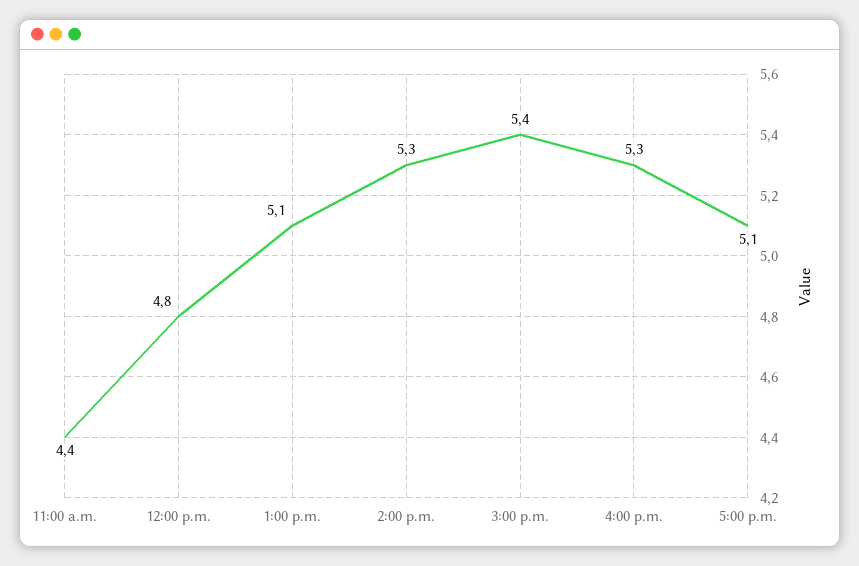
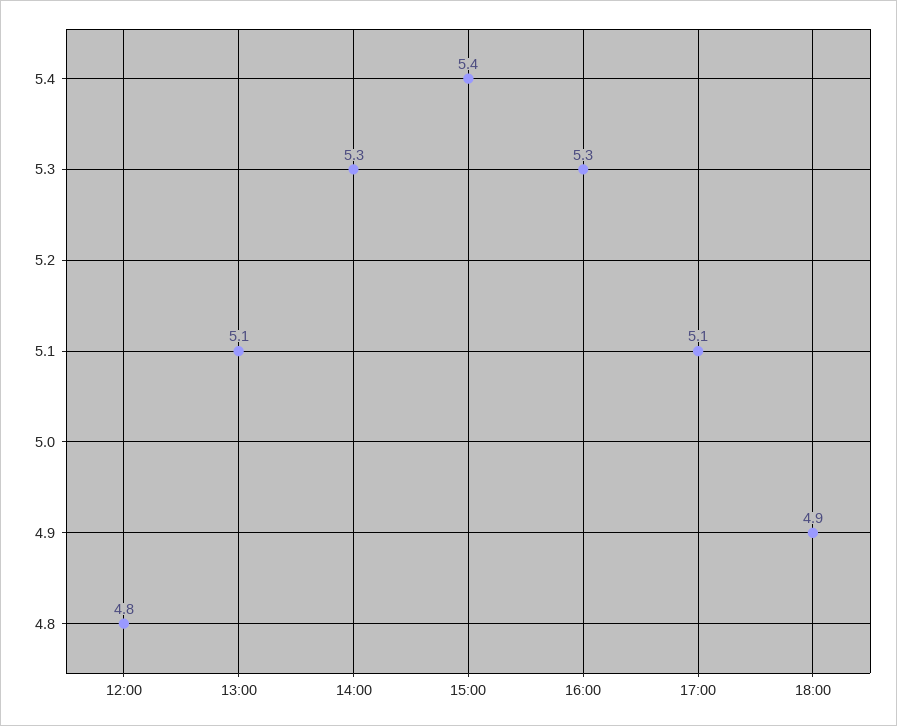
11:00 a.m.: 4.4 -> none
18:00: none -> 4.9

